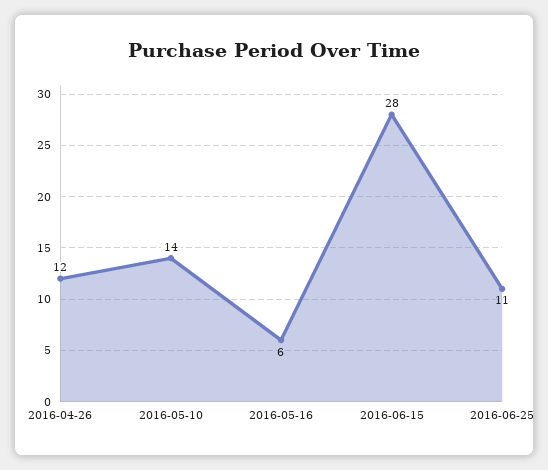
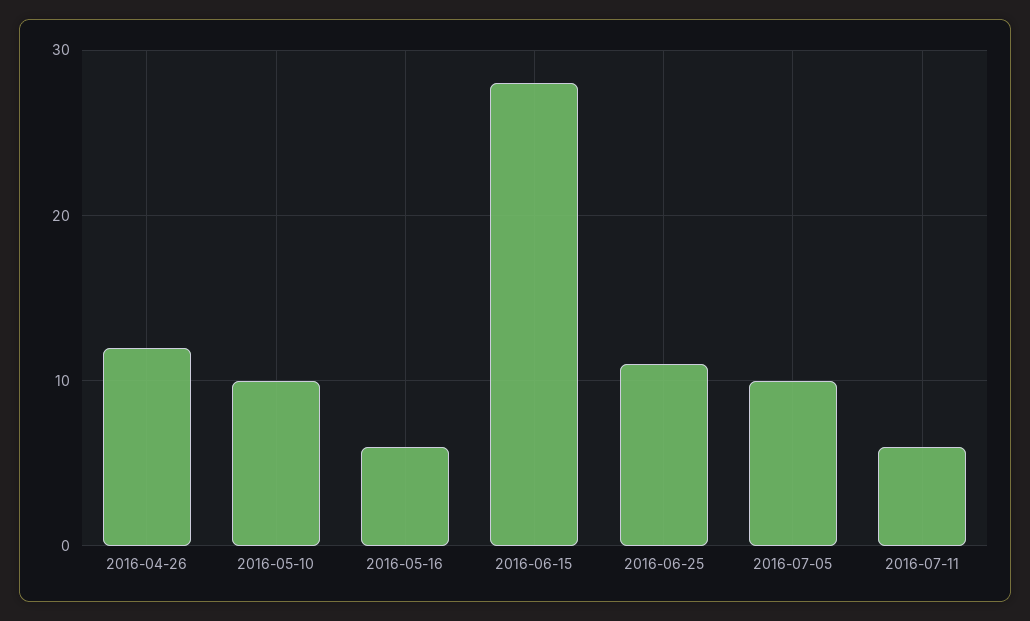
2016-05-10: 14 -> 10
2016-07-05: none -> 10
2016-07-11: none -> 6

